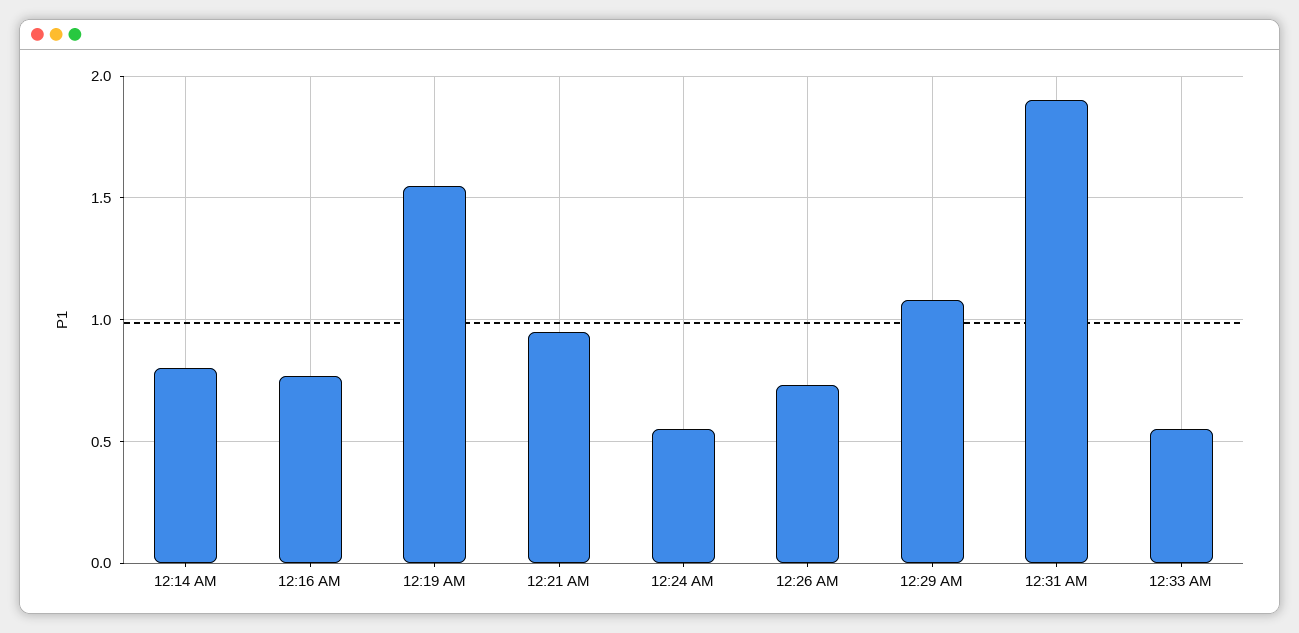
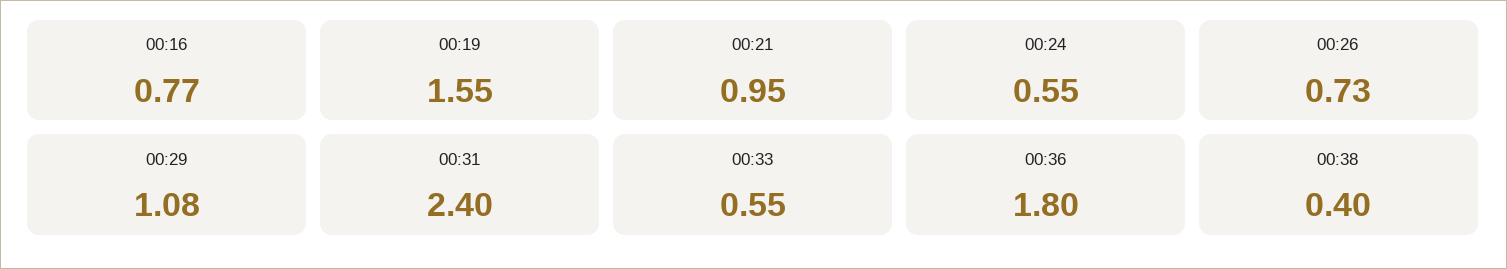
12:14 AM: 0.8 -> none
12:31 AM: 1.9 -> 2.4
00:36: none -> 1.8
00:38: none -> 0.4

